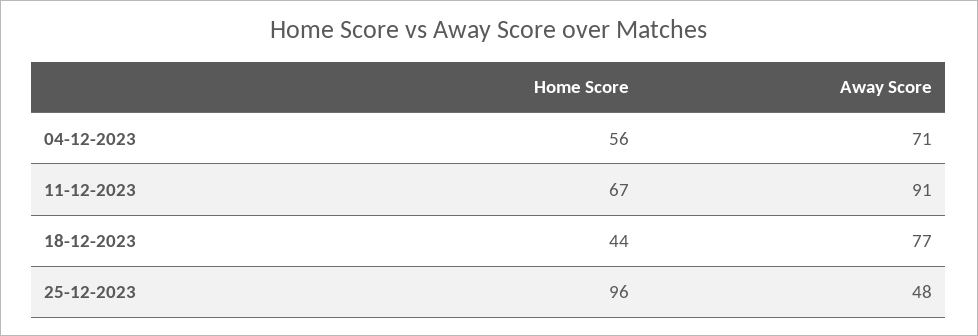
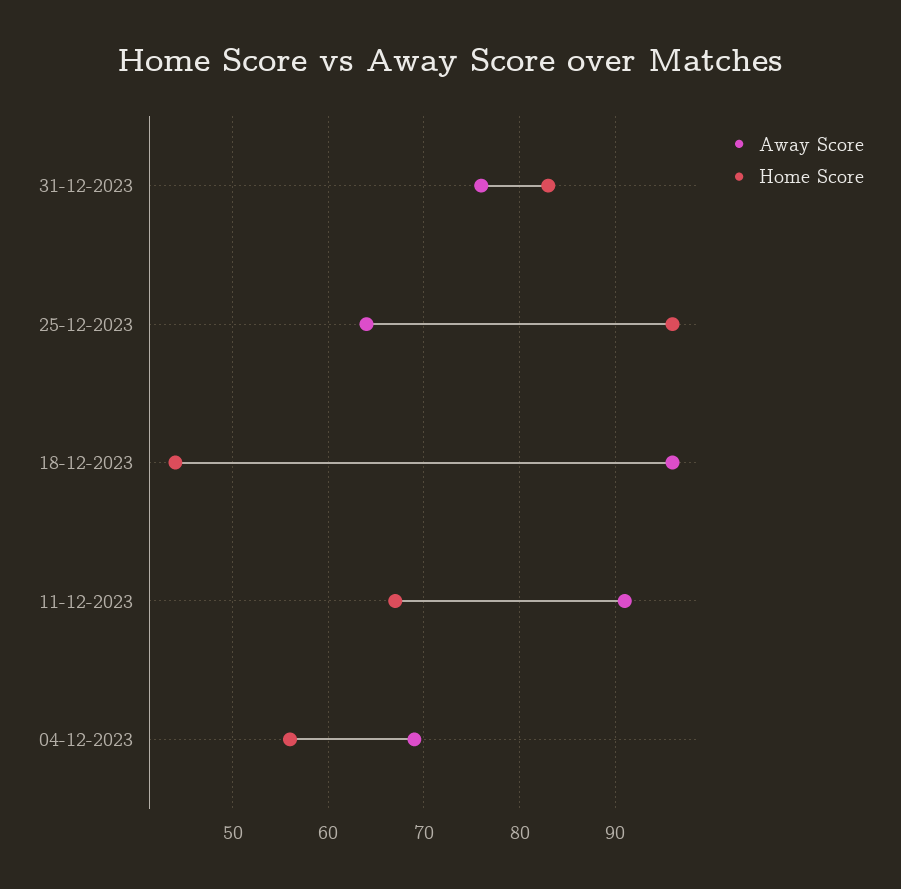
Away Score, 04-12-2023: 71 -> 69
Away Score, 18-12-2023: 77 -> 96
Away Score, 25-12-2023: 48 -> 64
Away Score, 31-12-2023: none -> 76
Home Score, 31-12-2023: none -> 83

